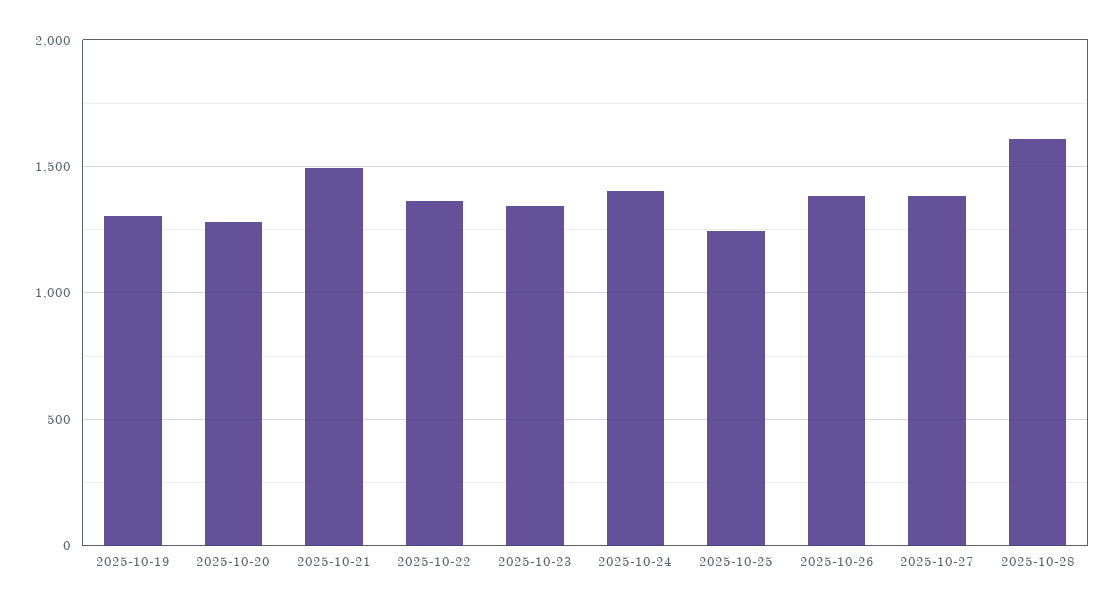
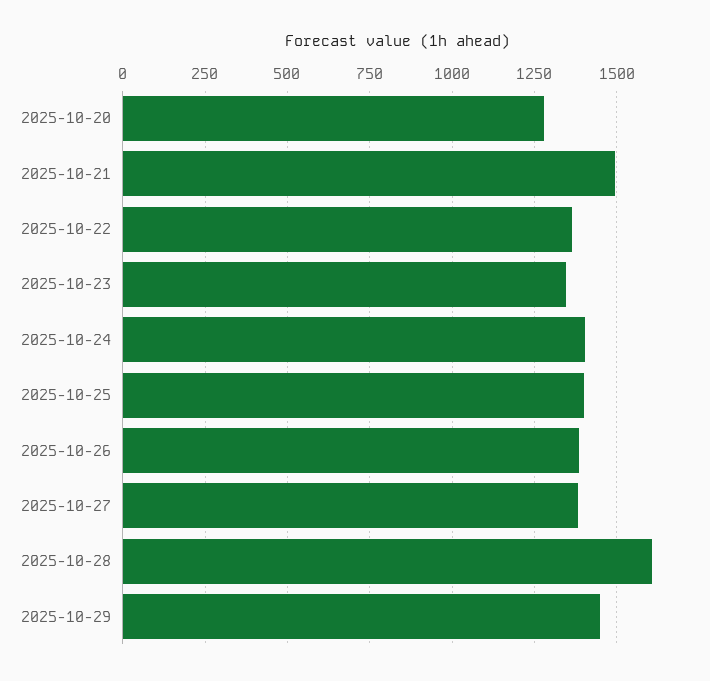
2025-10-19: 1300 -> none
2025-10-25: 1250 -> 1400
2025-10-29: none -> 1450

